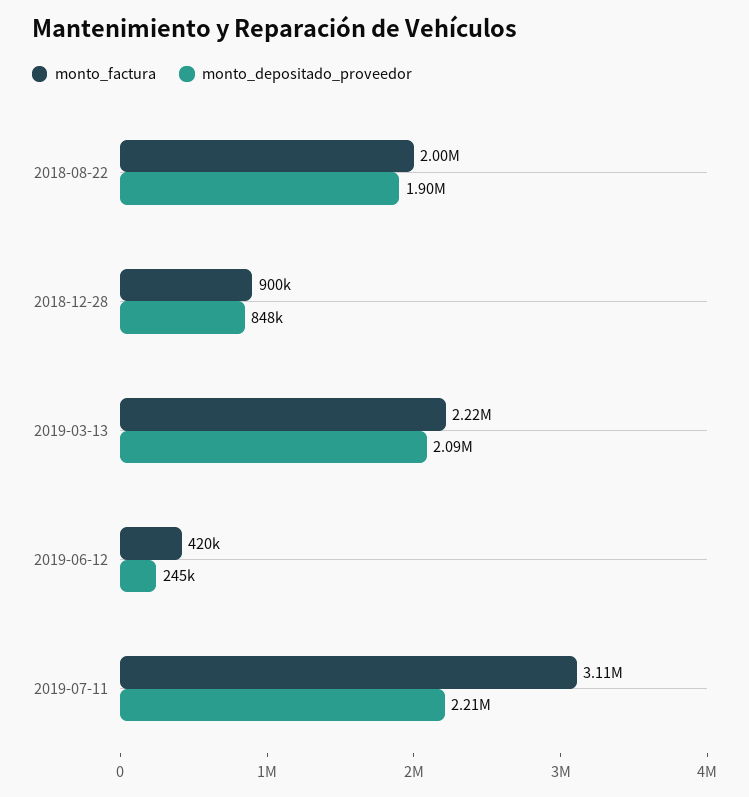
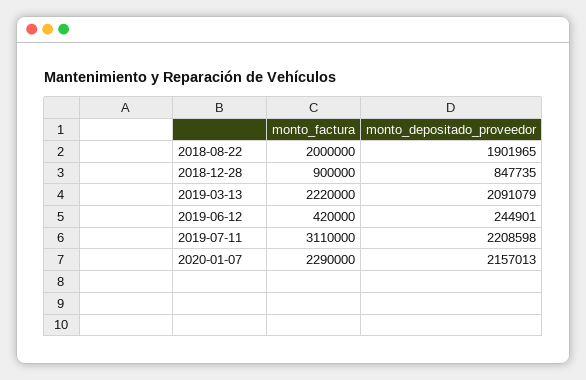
monto_factura, 2020-01-07: none -> 2290000
monto_depositado_proveedor, 2020-01-07: none -> 2157013

